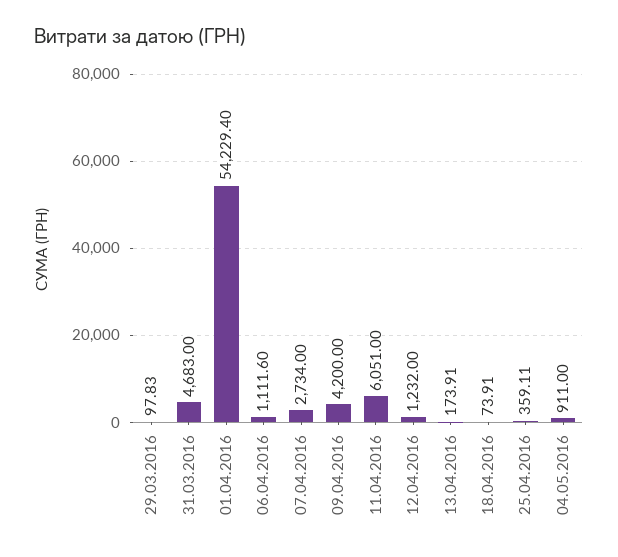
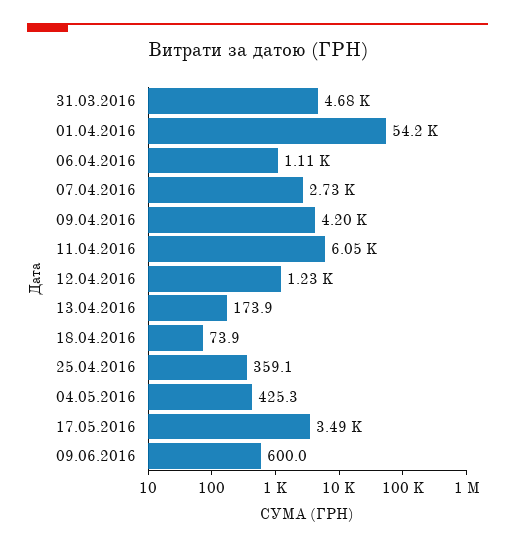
29.03.2016: 97.83 -> none
04.05.2016: 911 -> 425.3
17.05.2016: none -> 3490
09.06.2016: none -> 600

